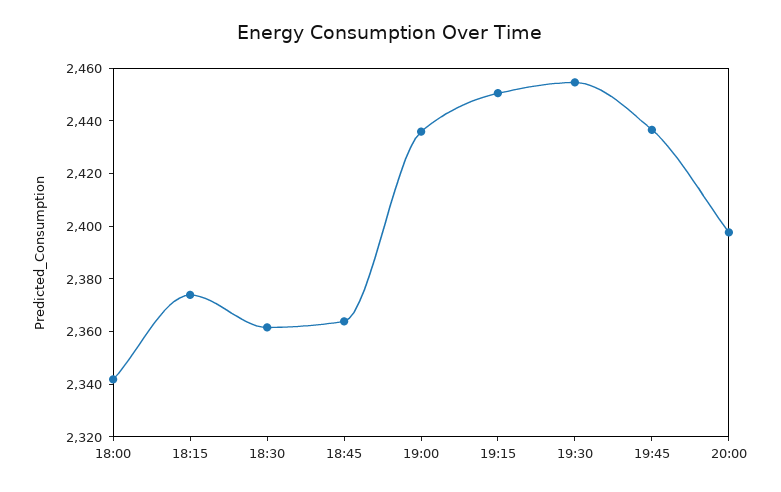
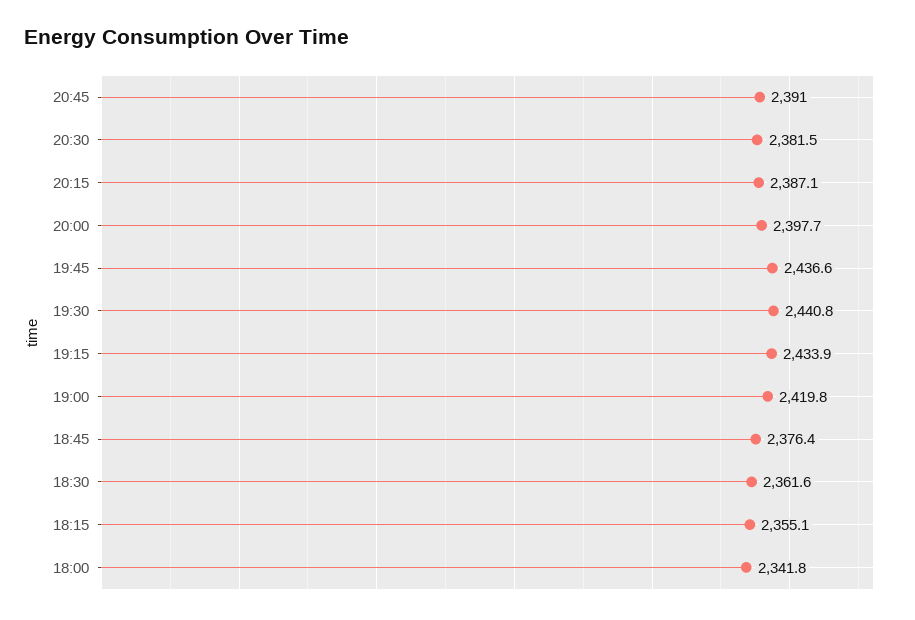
18:15: 2375 -> 2355.1
18:45: 2365 -> 2376.4
19:00: 2435 -> 2419.8
19:15: 2450 -> 2433.9
19:30: 2455 -> 2440.8
20:45: none -> 2391
20:30: none -> 2381.5
20:15: none -> 2387.1

